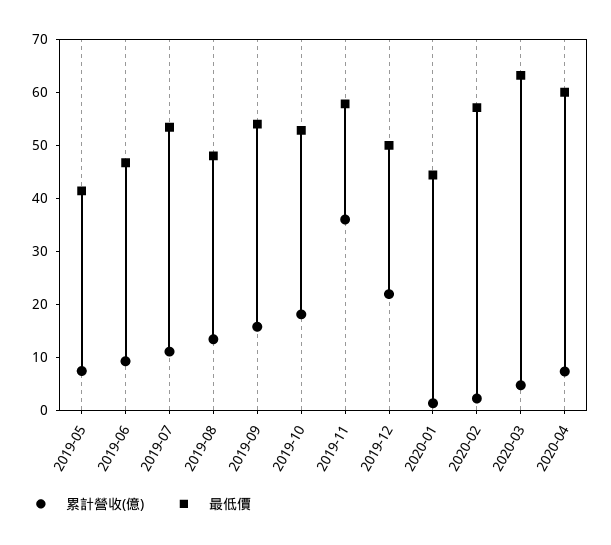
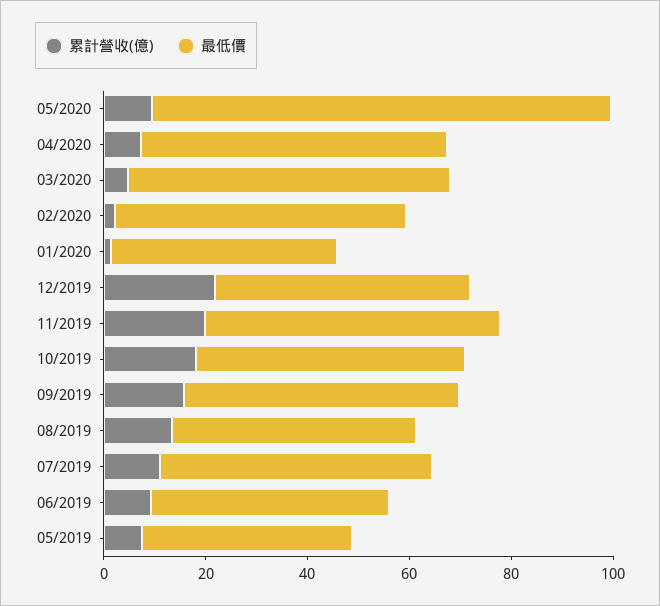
累計營收(億), 2019-11: 36 -> 20
累計營收(億), 05/2020: none -> 10
最低價, 05/2020: none -> 90

